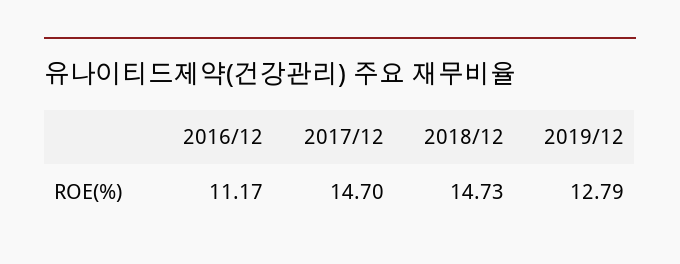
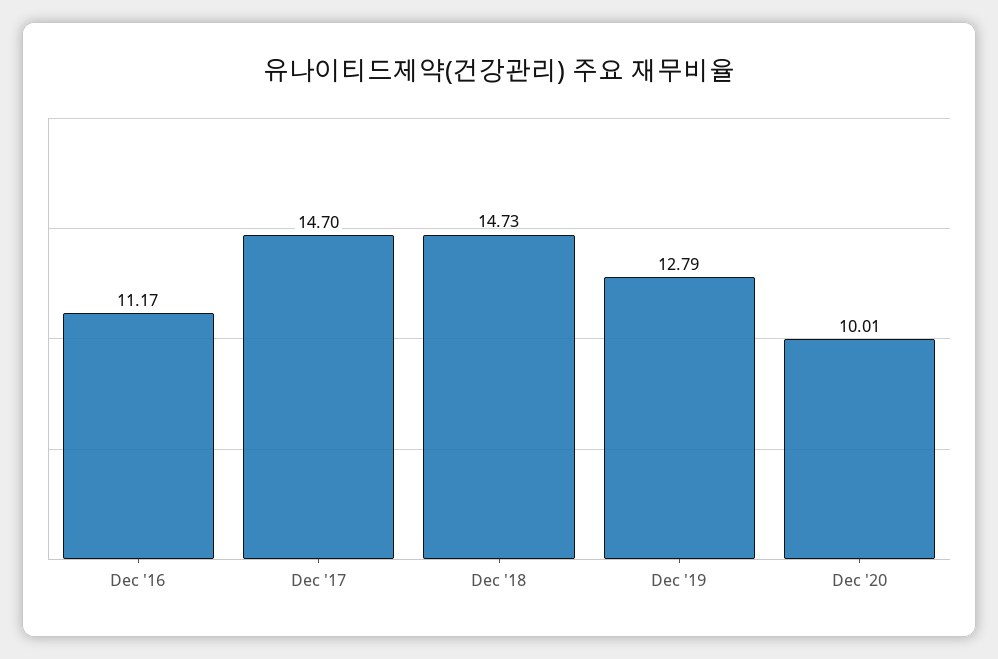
Dec '20: none -> 10.01

